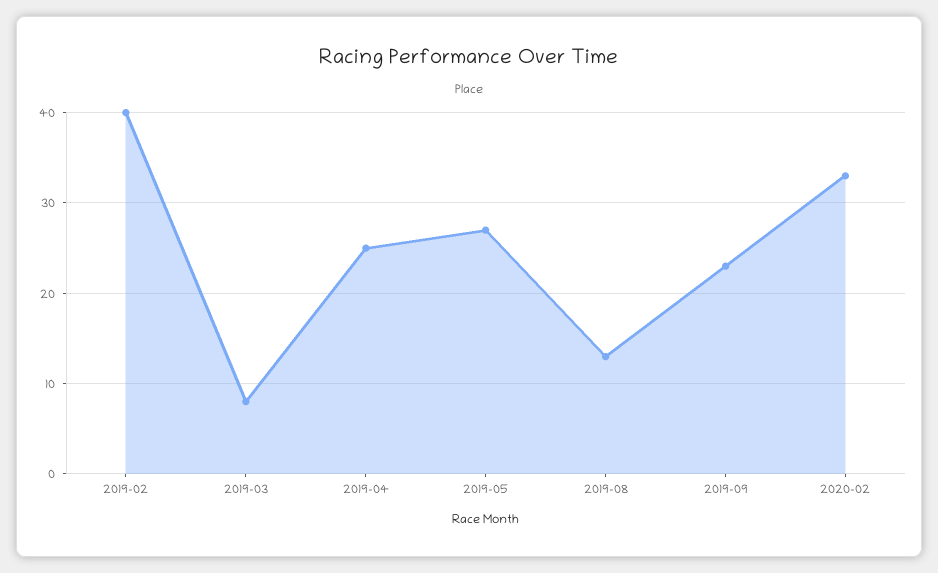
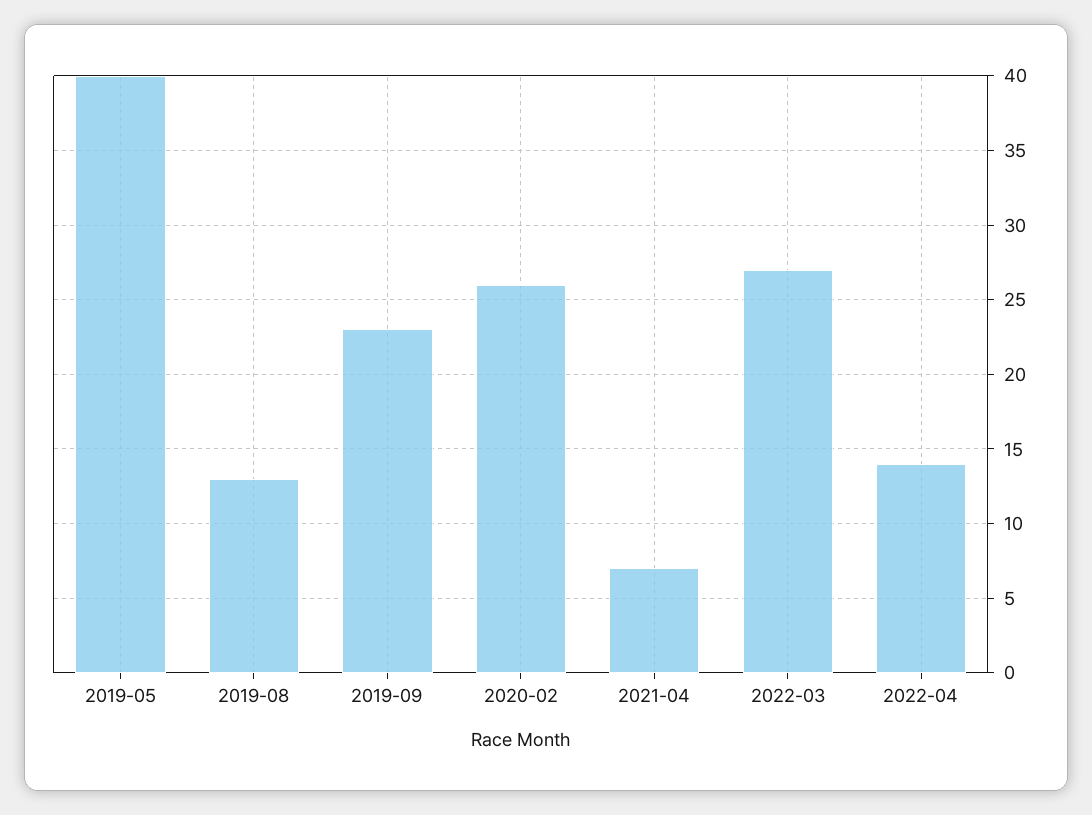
2019-02: 40 -> none
2019-03: 8 -> none
2019-04: 25 -> none
2019-05: 27 -> 40
2020-02: 33 -> 26
2021-04: none -> 7
2022-03: none -> 27
2022-04: none -> 14

